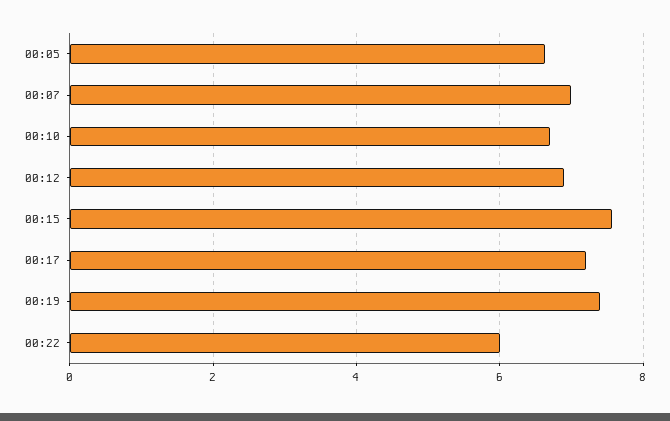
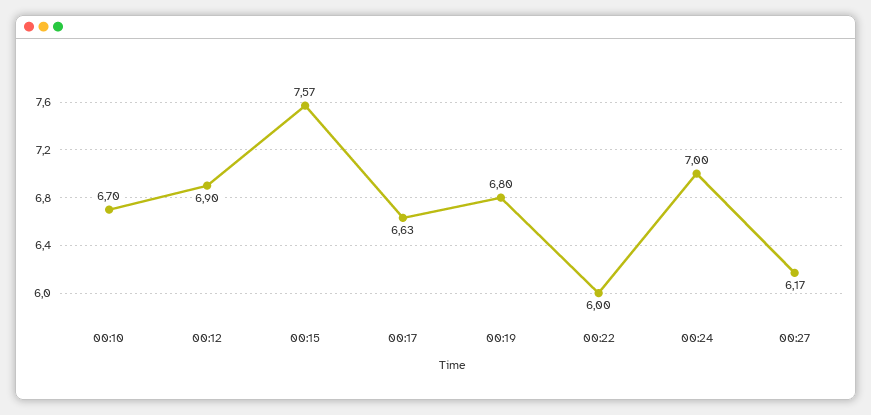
00:05: 6.6 -> none
00:07: 7 -> none
00:17: 7.2 -> 6.63
00:19: 7.4 -> 6.8
00:24: none -> 7
00:27: none -> 6.17

